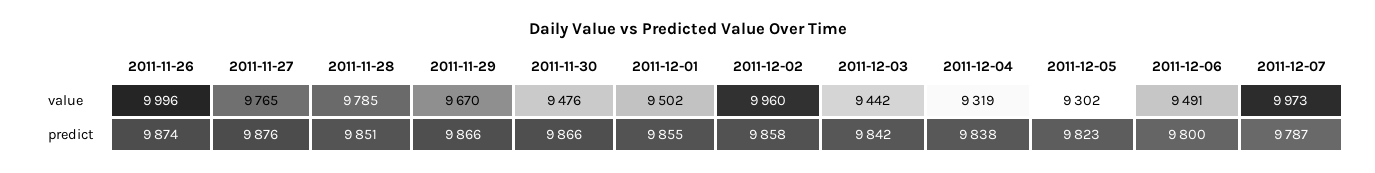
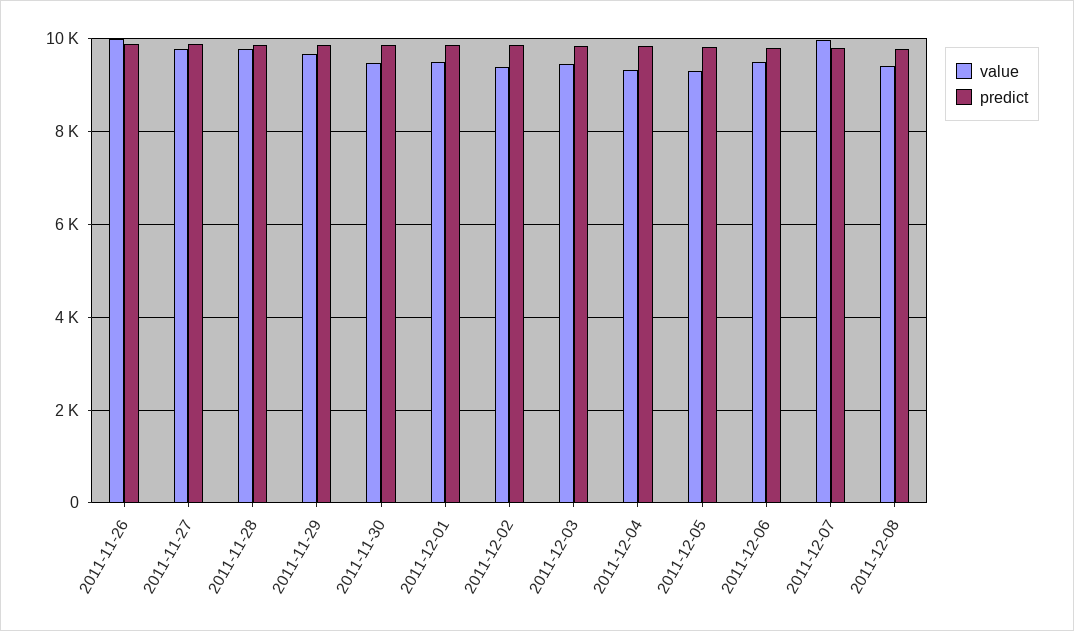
value, 2011-12-02: 9960 -> 9400
value, 2011-12-08: none -> 9400
predict, 2011-12-08: none -> 9800

